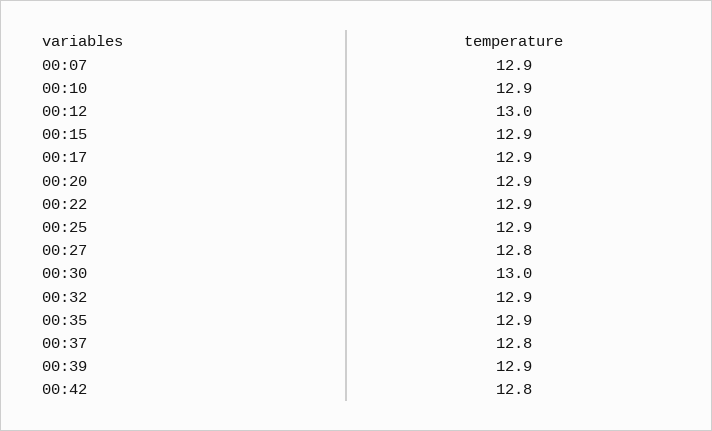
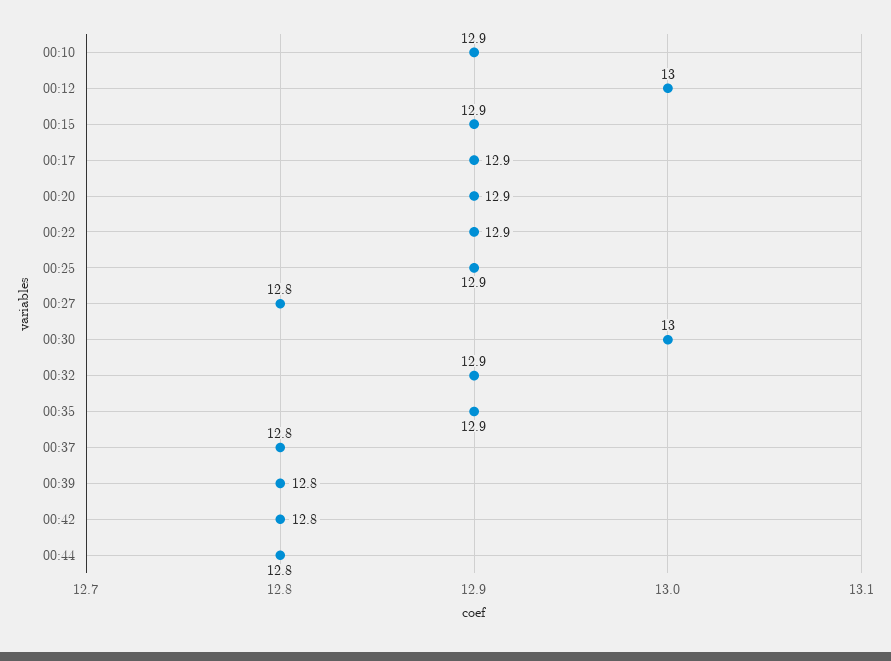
00:07: 12.9 -> none
00:39: 12.9 -> 12.8
00:44: none -> 12.8

